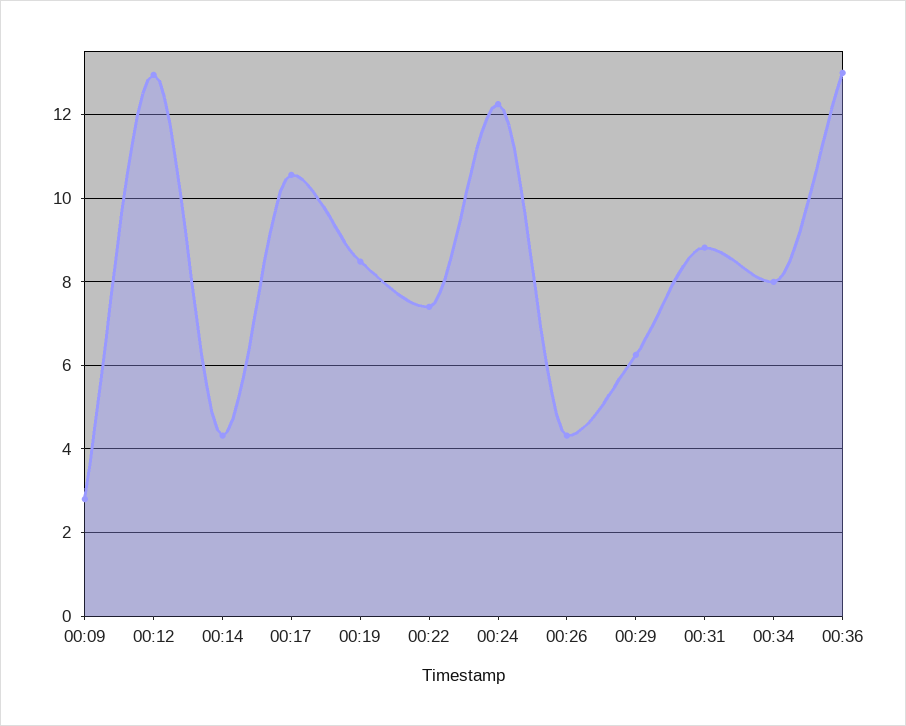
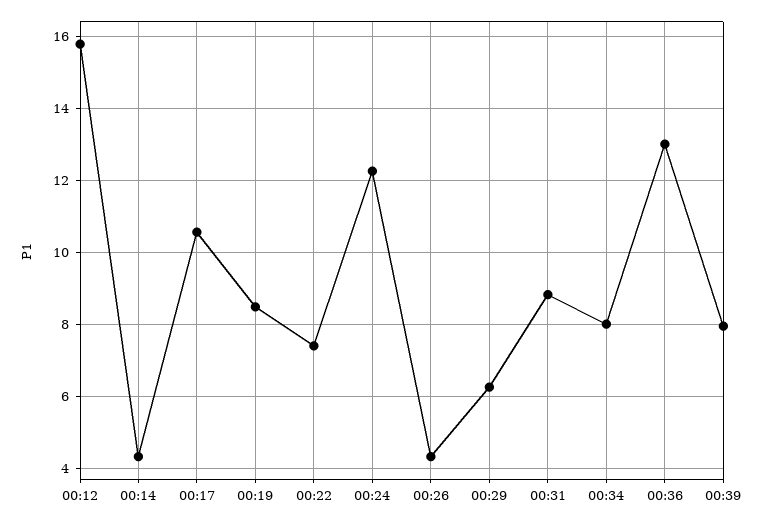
00:09: 2.8 -> none
00:12: 13 -> 15.8
00:39: none -> 8

